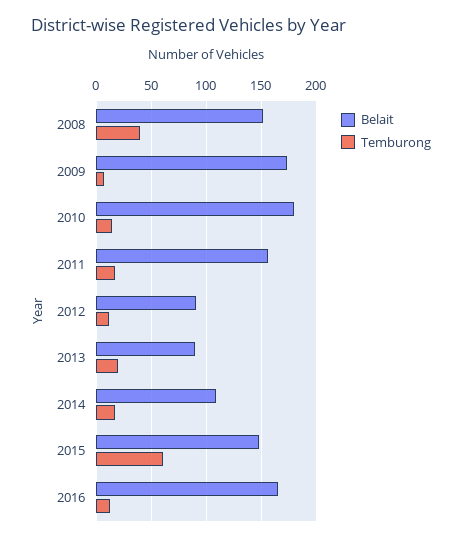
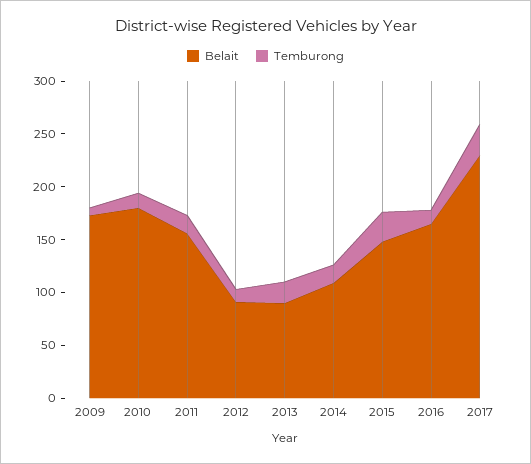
Belait, 2008: 150 -> none
Temburong, 2008: 40 -> none
Temburong, 2015: 60 -> 30
Belait, 2017: none -> 230
Temburong, 2017: none -> 30

